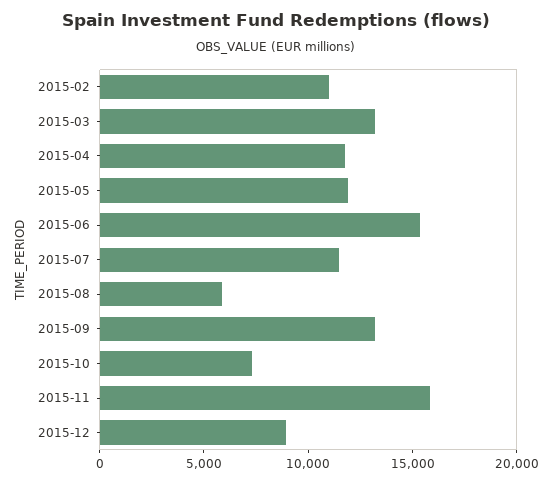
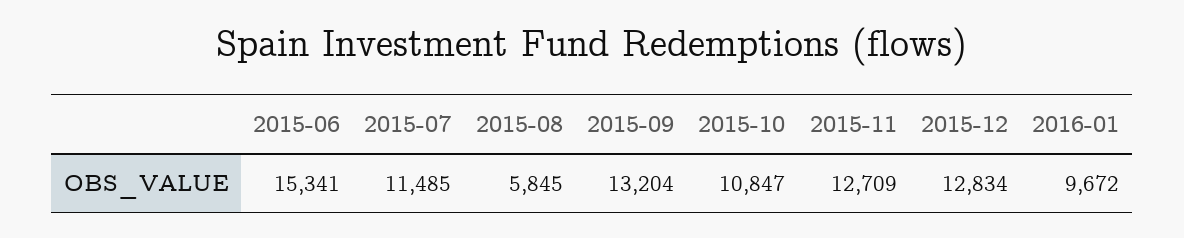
2015-02: 11000 -> none
2015-03: 13000 -> none
2015-04: 12000 -> none
2015-05: 12000 -> none
2015-10: 7000 -> 10847
2015-11: 16000 -> 12709
2015-12: 9000 -> 12834
2016-01: none -> 9672

